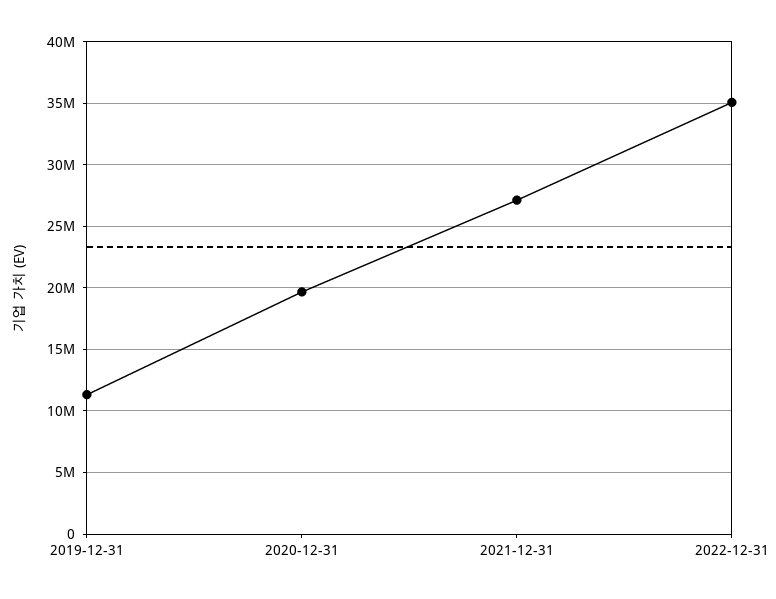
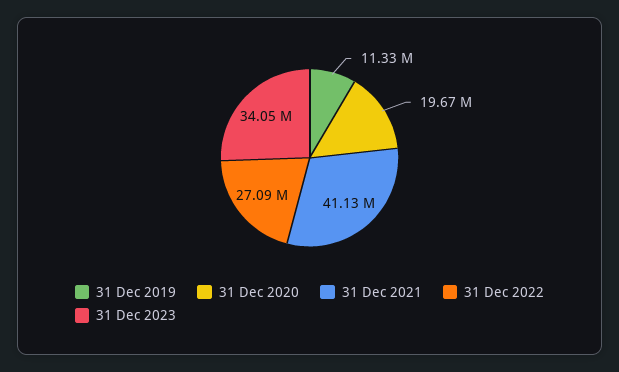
2021-12-31: 27000000 -> 41130000
2022-12-31: 35000000 -> 27090000
31 Dec 2023: none -> 34050000

